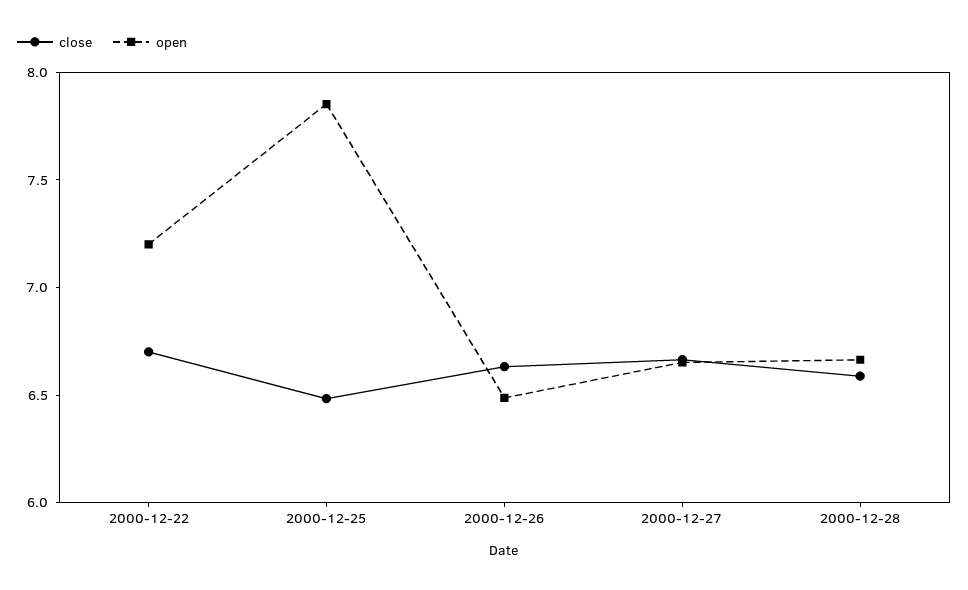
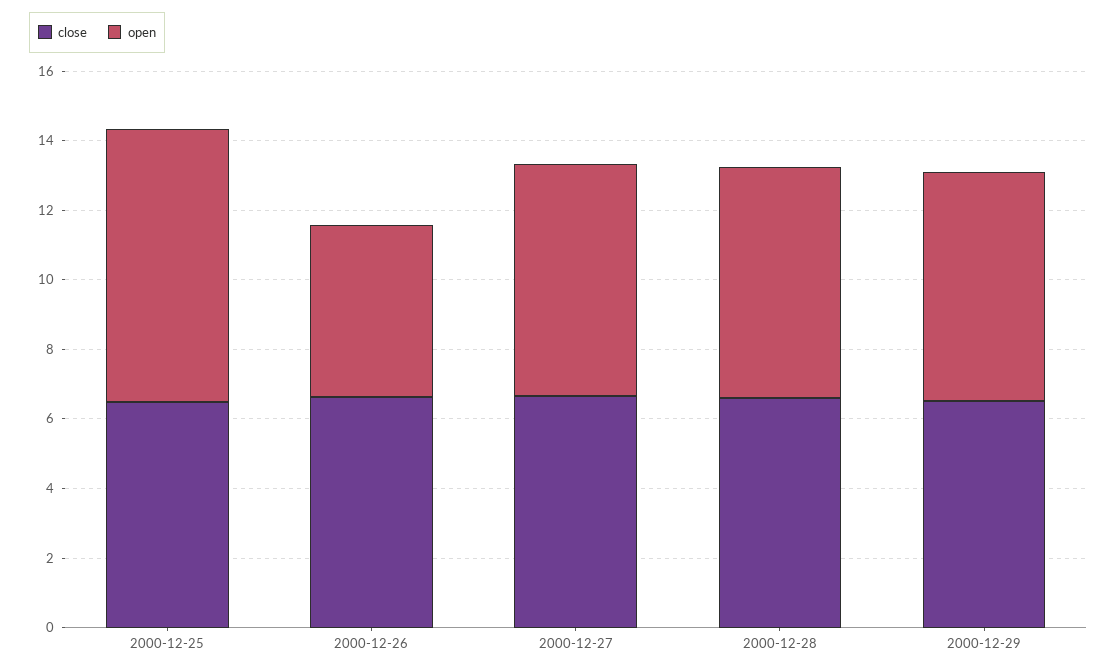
close, 2000-12-22: 6.7 -> none
open, 2000-12-22: 7.2 -> none
open, 2000-12-26: 6.5 -> 5
close, 2000-12-29: none -> 6.5
open, 2000-12-29: none -> 6.5

